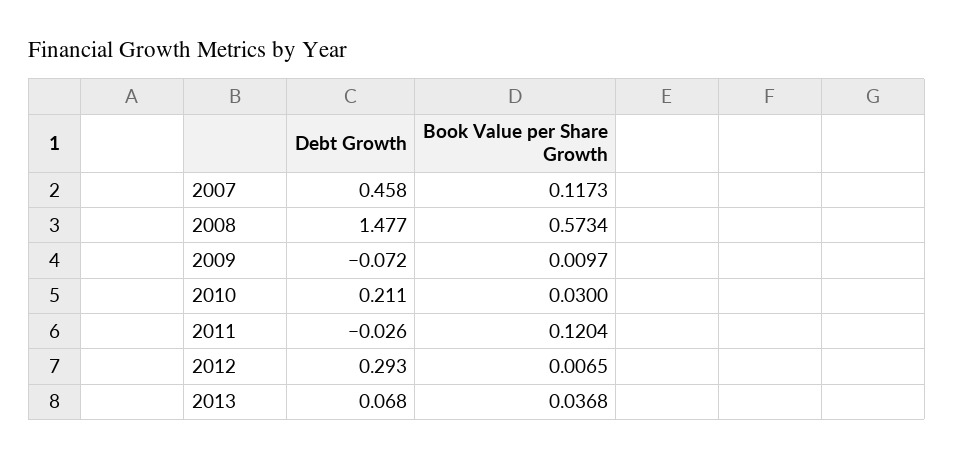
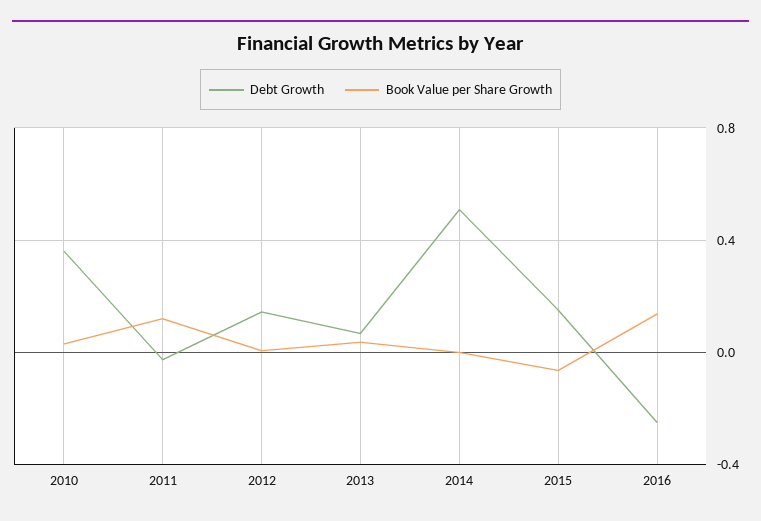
Debt Growth, 2007: 0.458 -> none
Book Value per Share Growth, 2007: 0.1173 -> none
Debt Growth, 2008: 1.477 -> none
Book Value per Share Growth, 2008: 0.5734 -> none
Debt Growth, 2009: -0.072 -> none
Book Value per Share Growth, 2009: 0.0097 -> none
Debt Growth, 2010: 0.211 -> 0.35
Debt Growth, 2012: 0.293 -> 0.15
Debt Growth, 2014: none -> 0.5
Book Value per Share Growth, 2014: none -> 0
Debt Growth, 2015: none -> 0.15
Book Value per Share Growth, 2015: none -> -0.05
Debt Growth, 2016: none -> -0.25
Book Value per Share Growth, 2016: none -> 0.15

